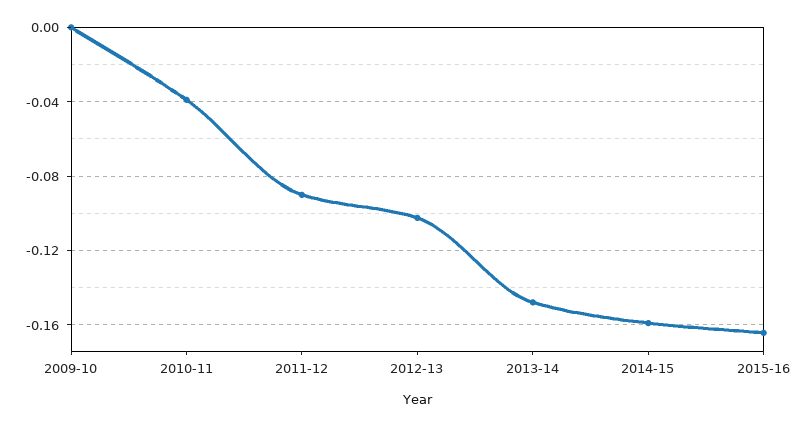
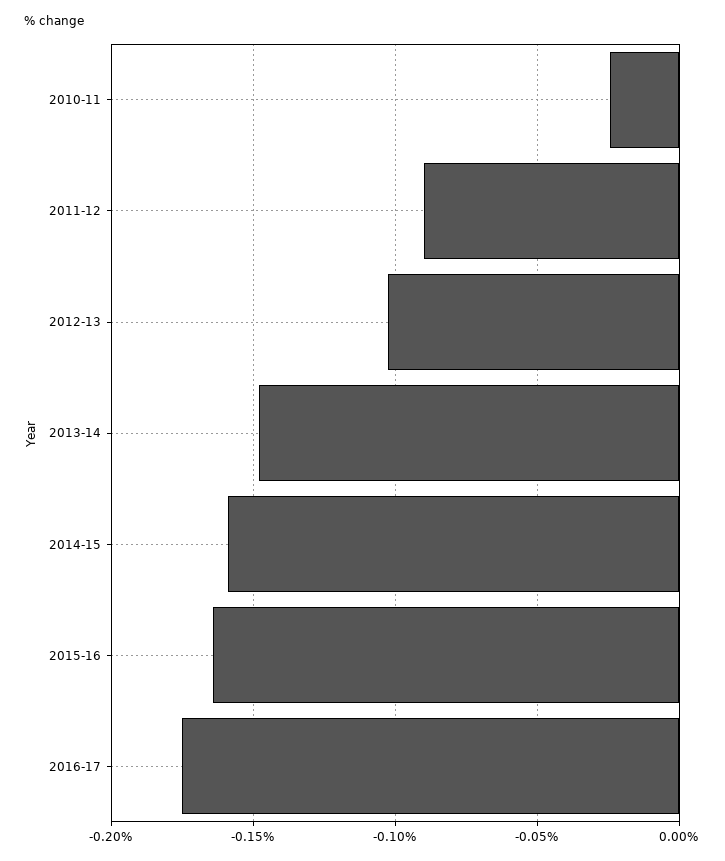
2009-10: 0 -> none
2010-11: -0.04 -> -0.025
2016-17: none -> -0.175

